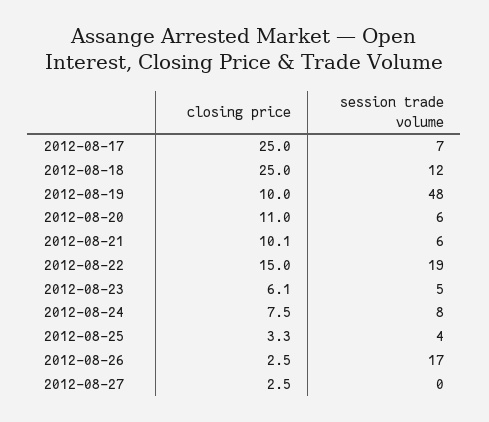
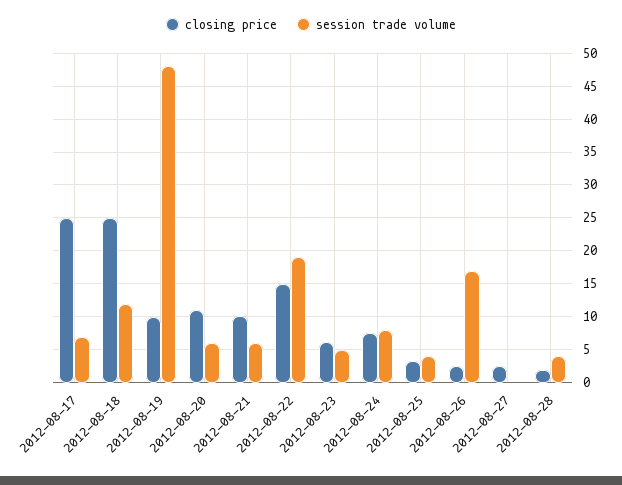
closing price, 2012-08-28: none -> 2
session trade volume, 2012-08-28: none -> 4

